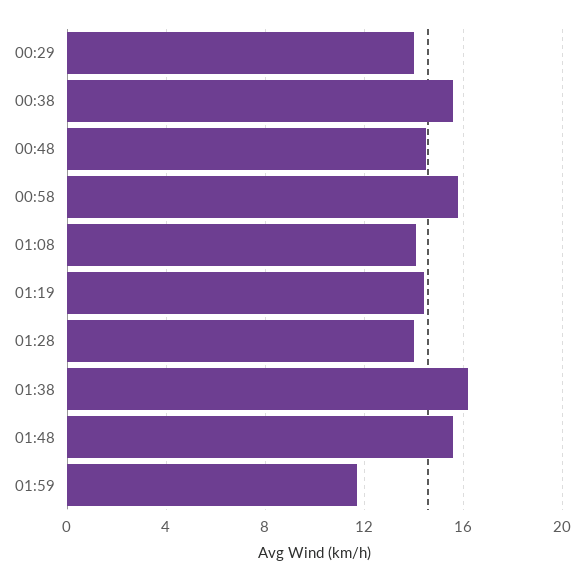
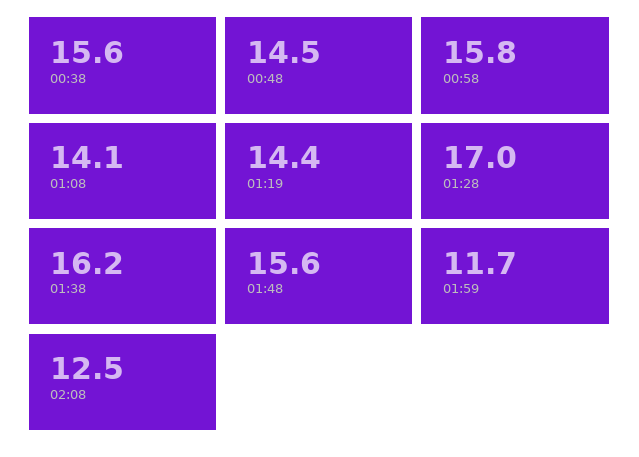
00:29: 14 -> none
01:28: 14 -> 17
02:08: none -> 12.5

